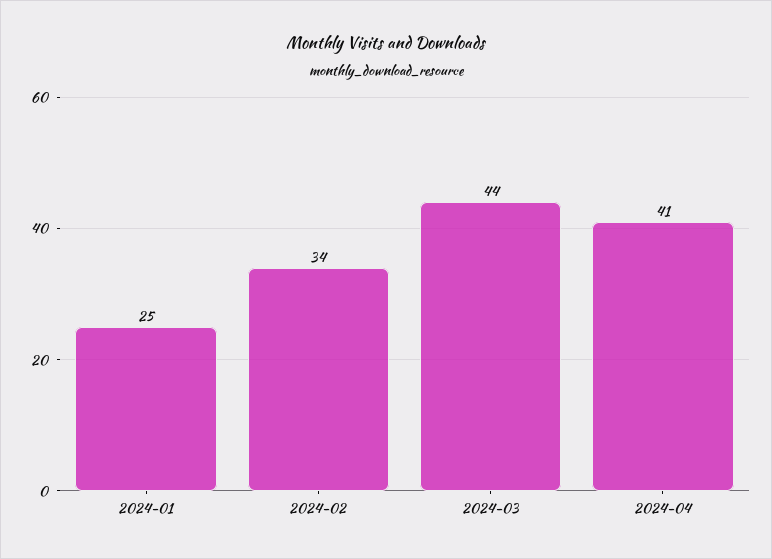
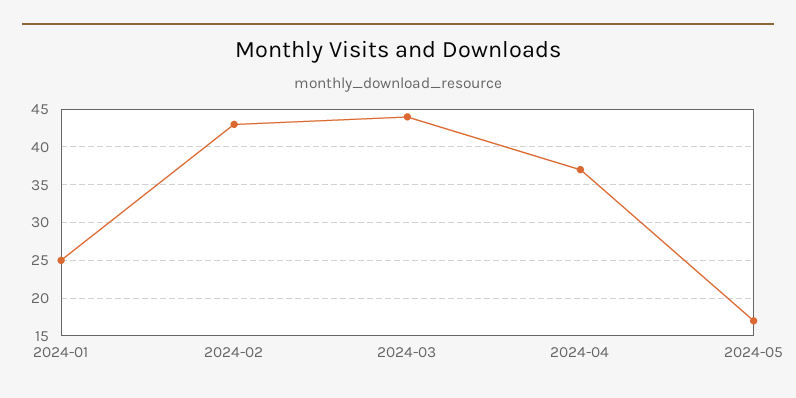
2024-02: 34 -> 43
2024-04: 41 -> 37
2024-05: none -> 17

